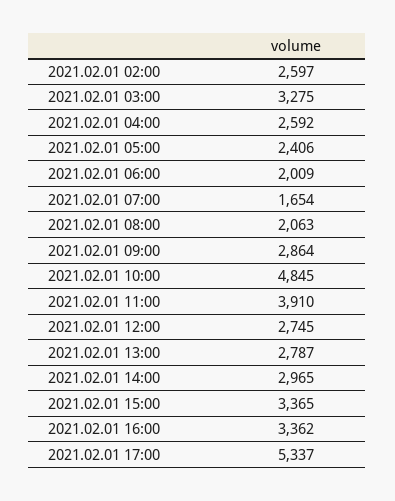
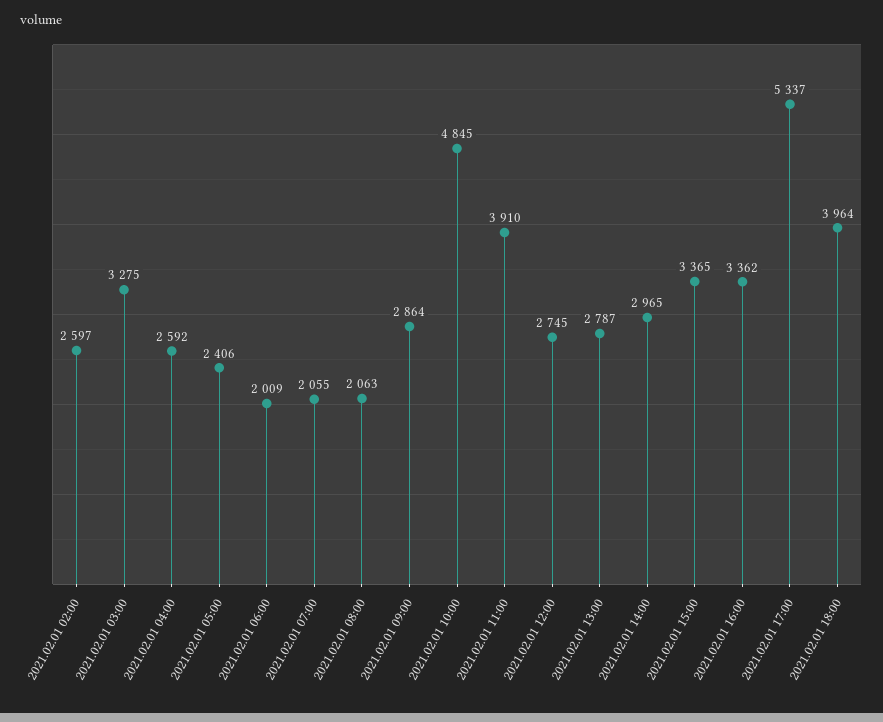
2021.02.01 07:00: 1654 -> 2055
2021.02.01 18:00: none -> 3964

